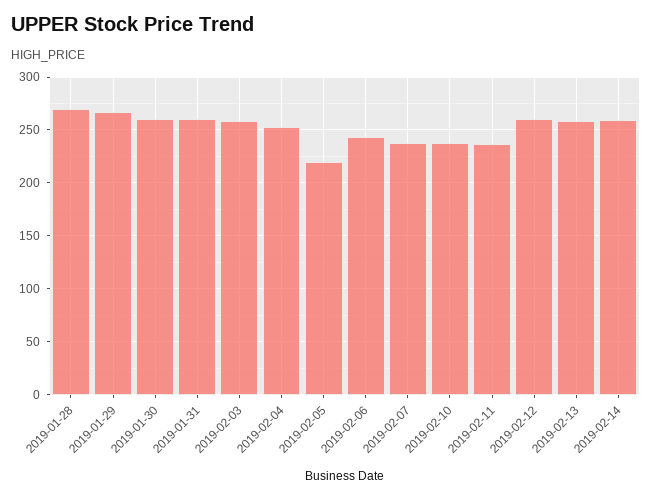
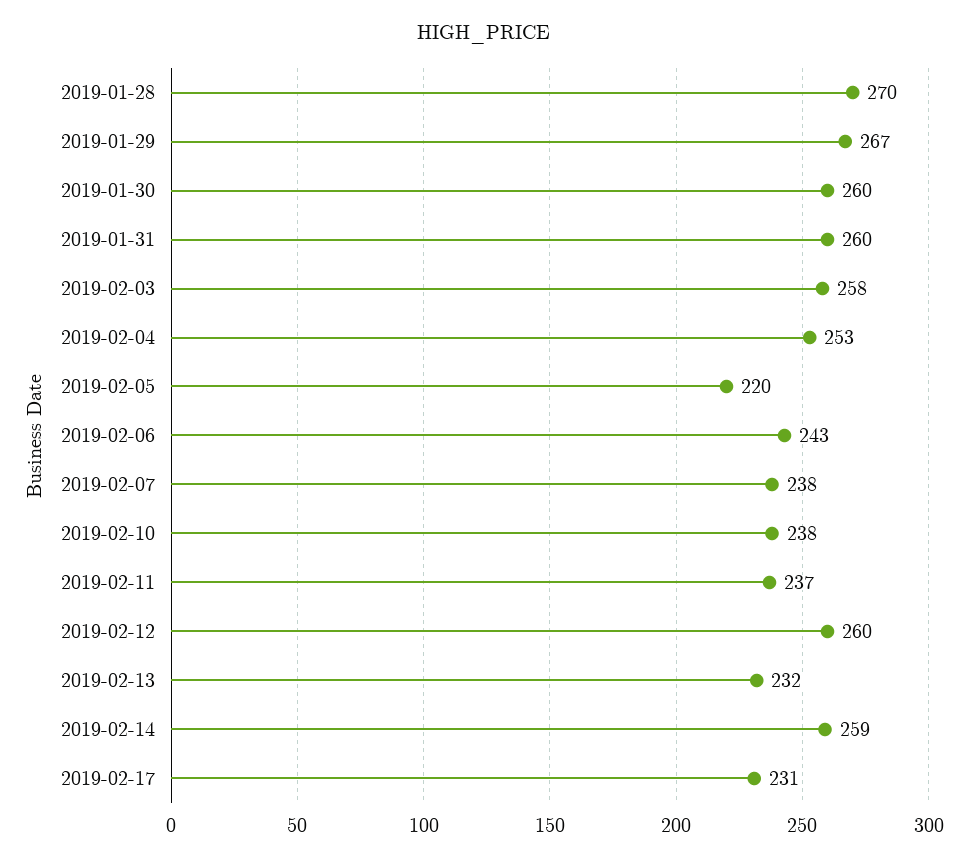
2019-02-13: 260 -> 232
2019-02-17: none -> 231

